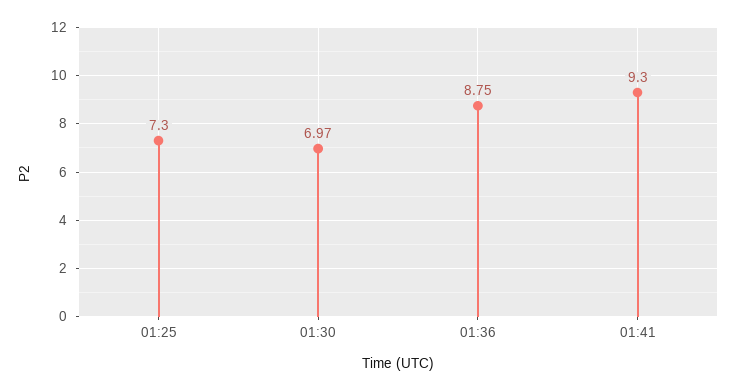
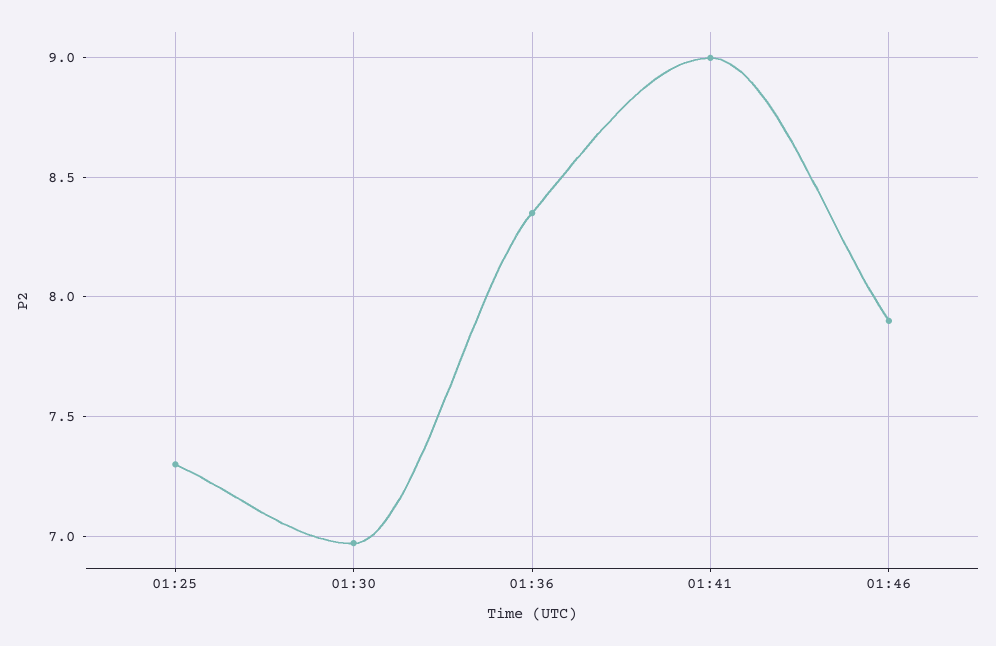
01:36: 8.75 -> 8.35
01:41: 9.3 -> 9
01:46: none -> 7.9

